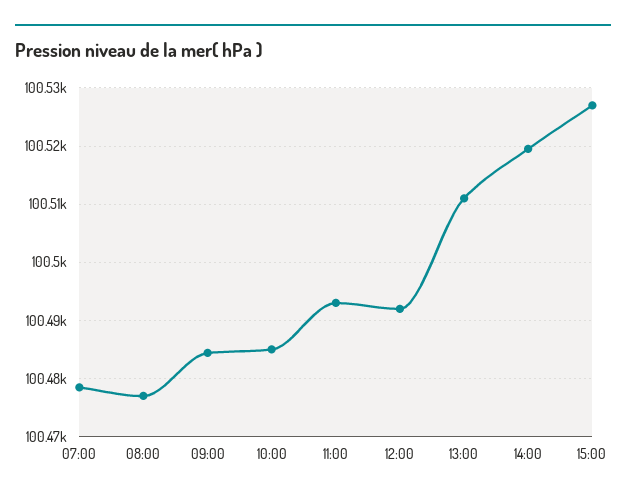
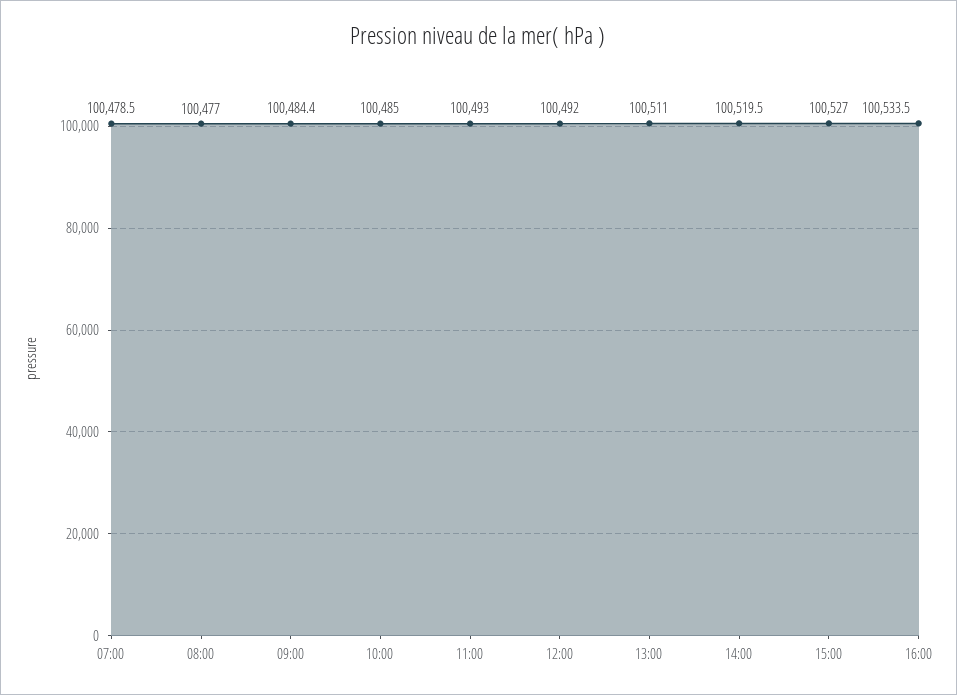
16:00: none -> 100533.5

